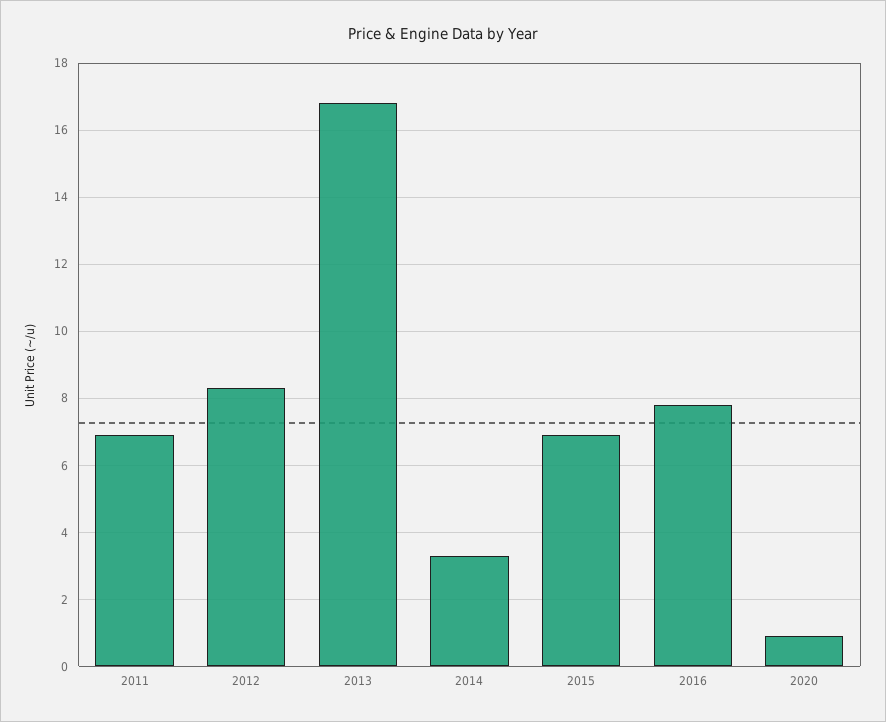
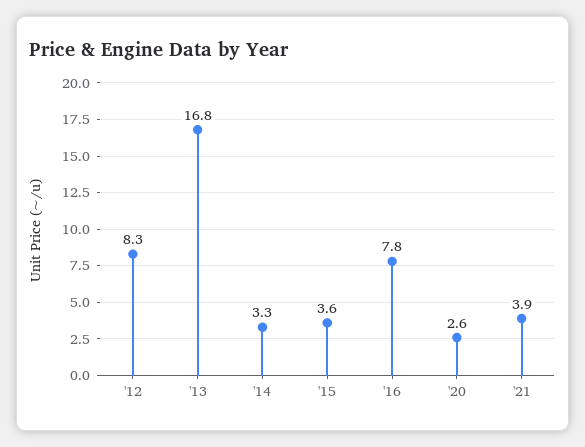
2011: 7 -> none
2015: 7 -> 3.6
2020: 1 -> 2.6
'21: none -> 3.9

